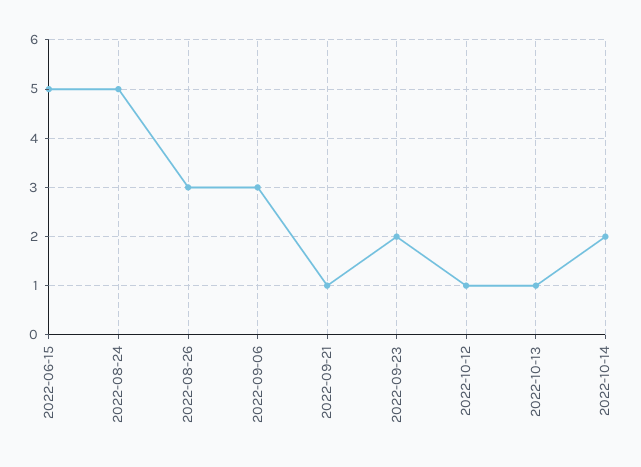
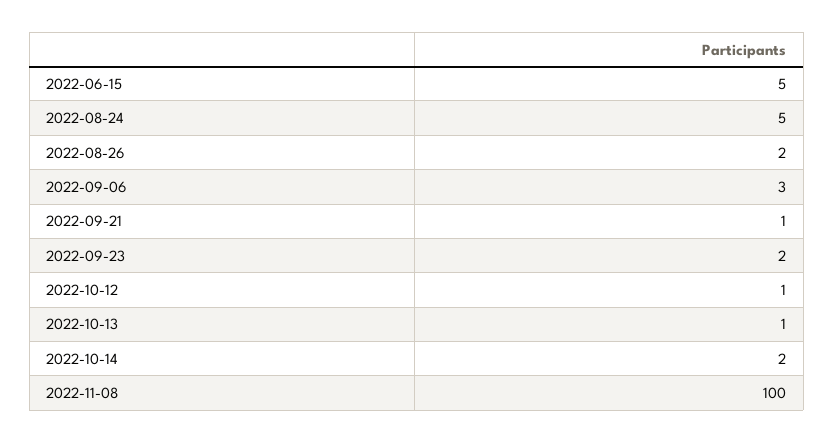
2022-08-26: 3 -> 2
2022-11-08: none -> 100

